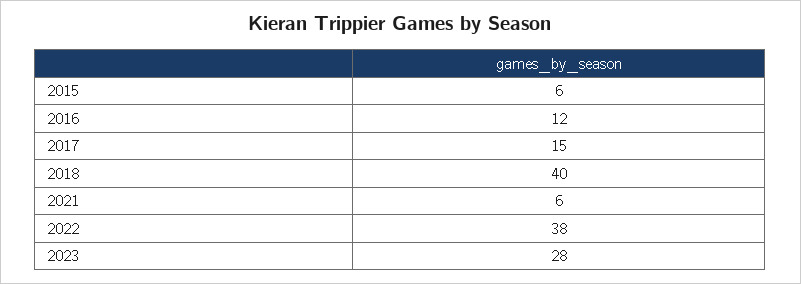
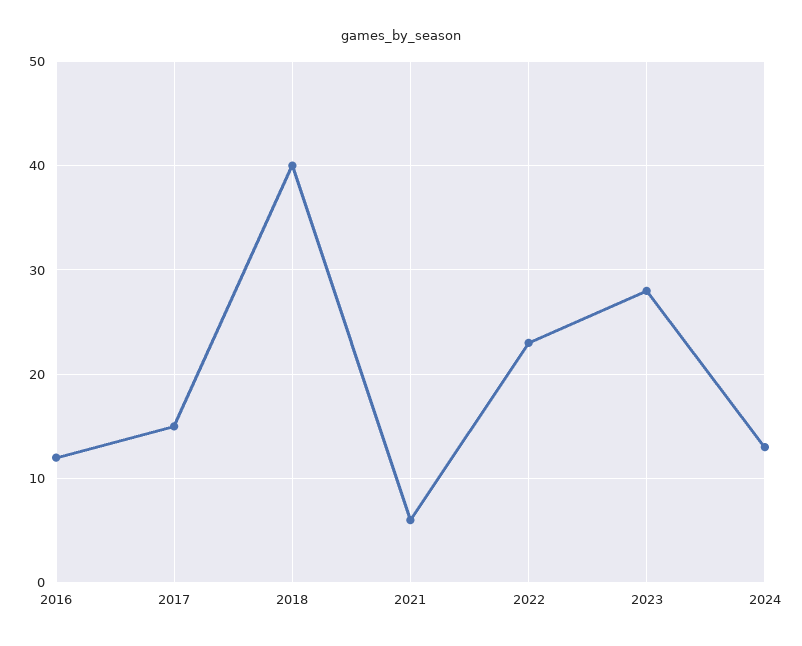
2015: 6 -> none
2022: 38 -> 23
2024: none -> 13

